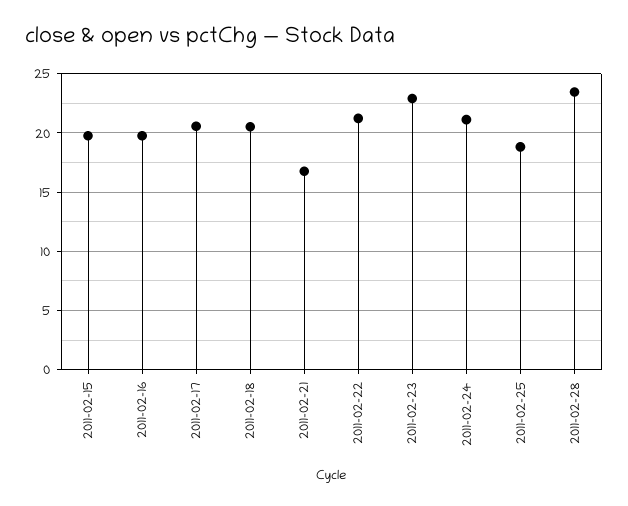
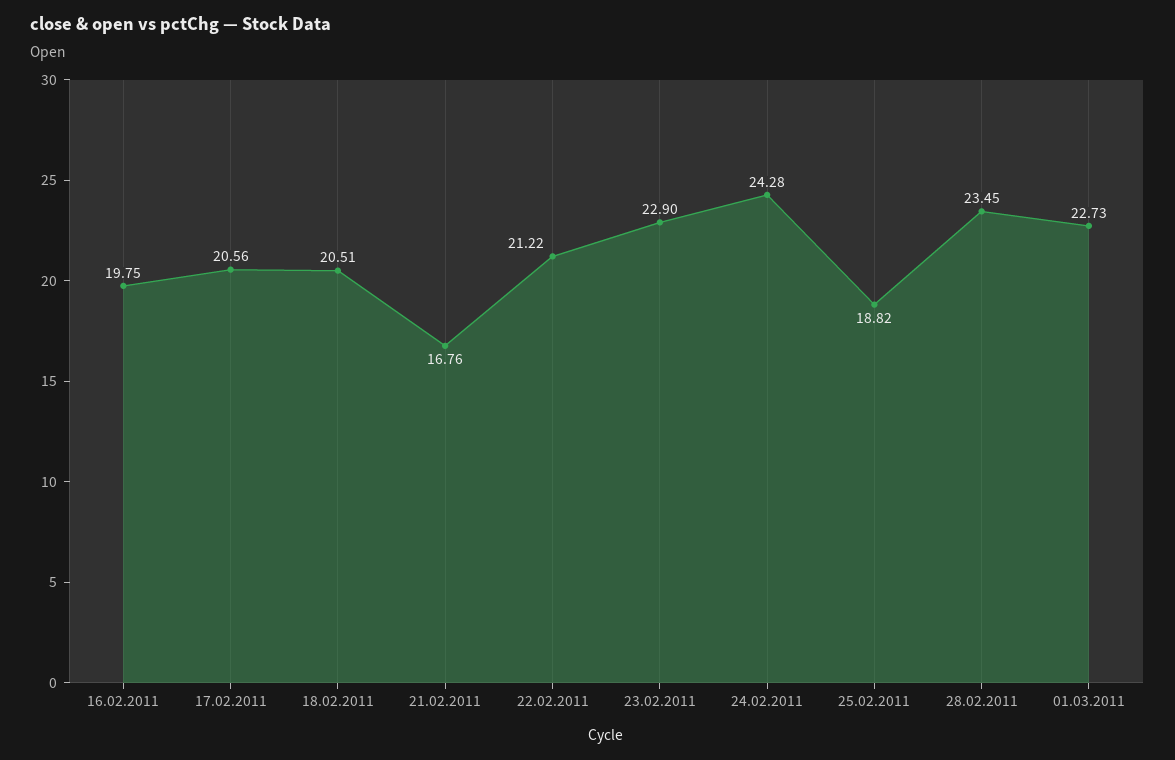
2011-02-15: 20 -> none
2011-02-24: 21 -> 24.28
01.03.2011: none -> 22.73

